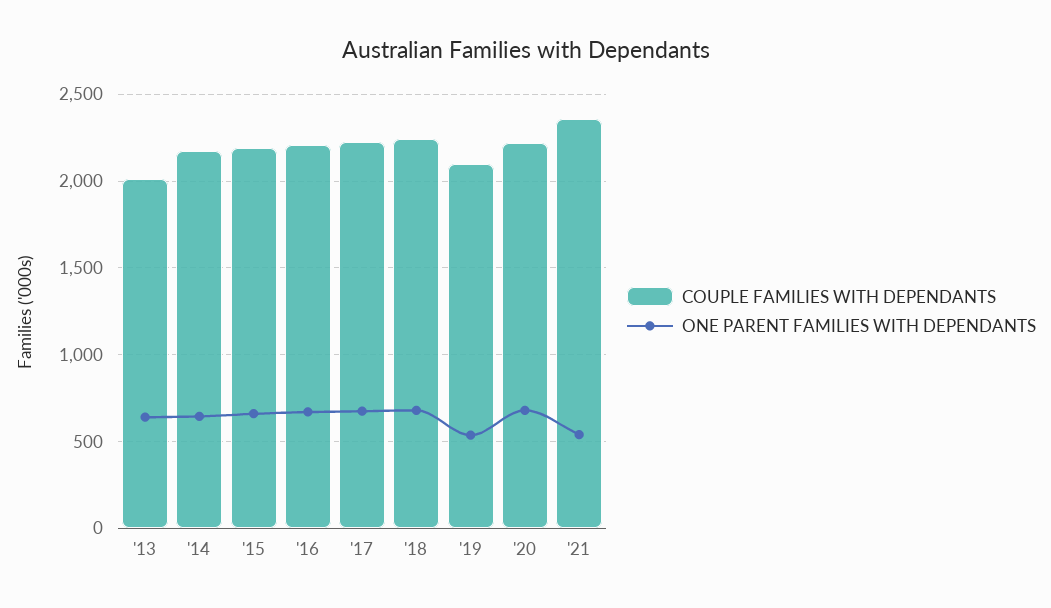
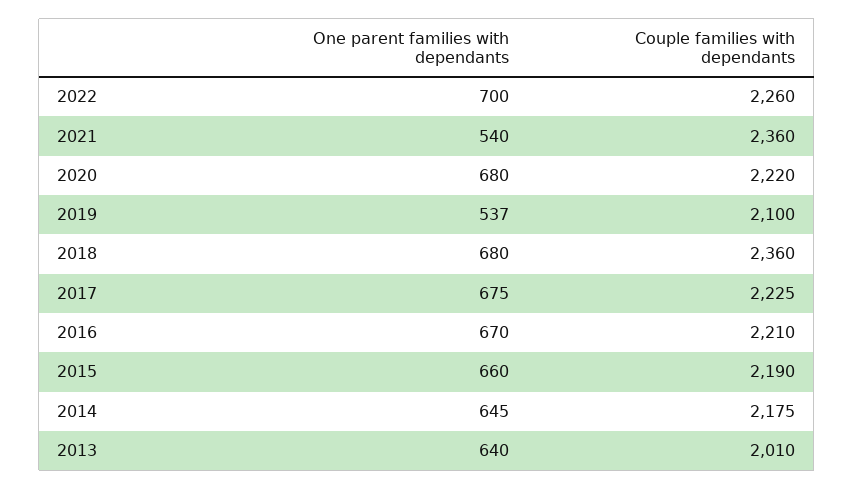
COUPLE FAMILIES WITH DEPENDANTS, '18: 2250 -> 2360
ONE PARENT FAMILIES WITH DEPENDANTS, 2022: none -> 700
COUPLE FAMILIES WITH DEPENDANTS, 2022: none -> 2260

